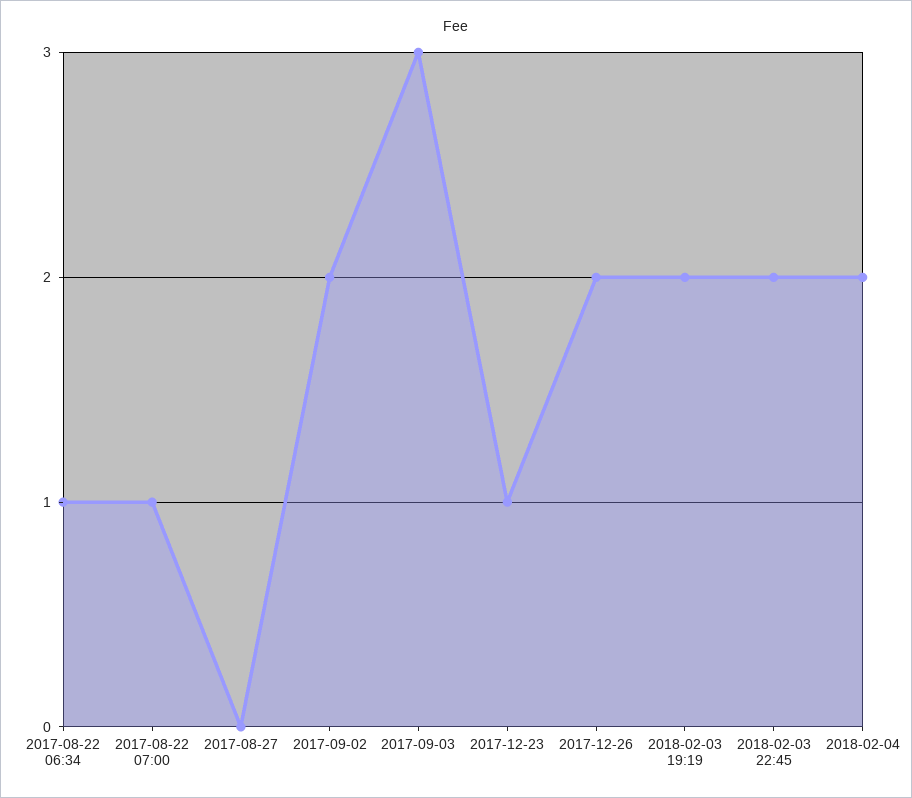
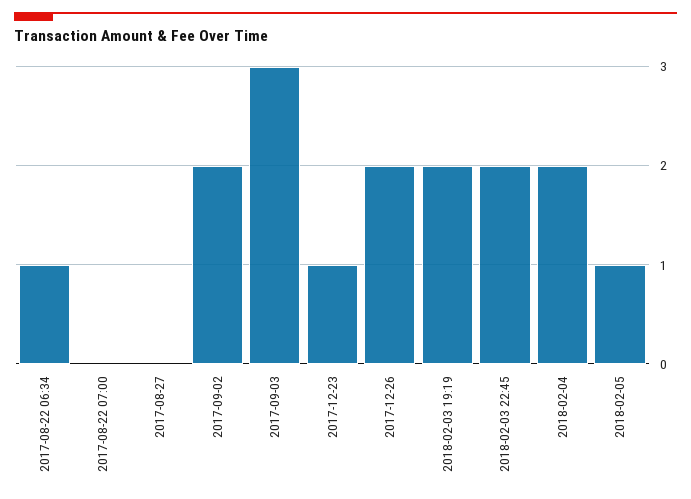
2017-08-22 07:00: 1 -> 0
2018-02-05: none -> 1

